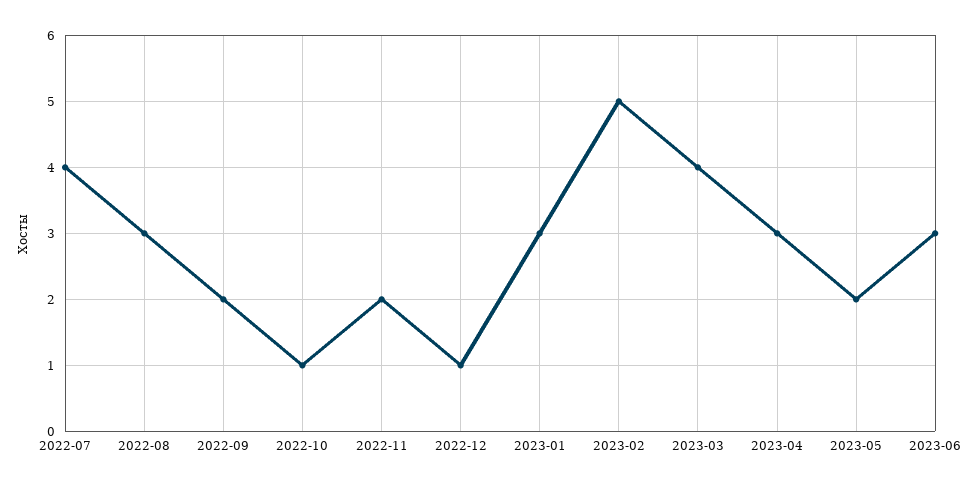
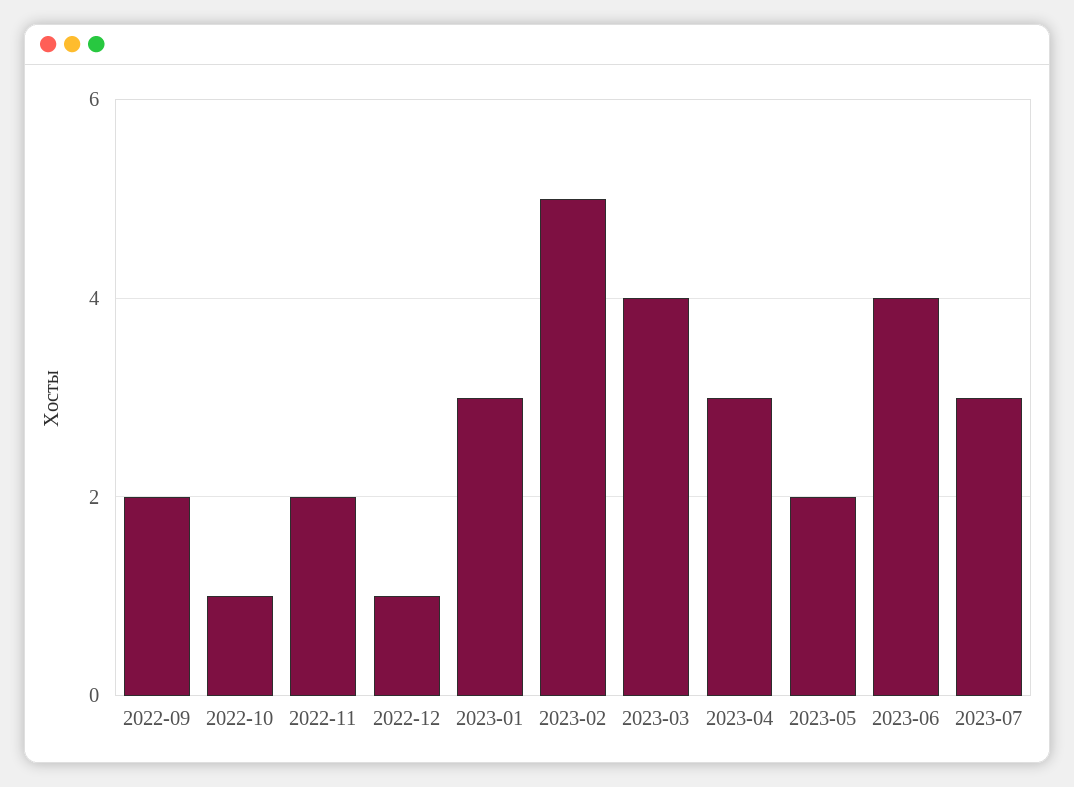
2022-07: 4 -> none
2022-08: 3 -> none
2023-06: 3 -> 4
2023-07: none -> 3

